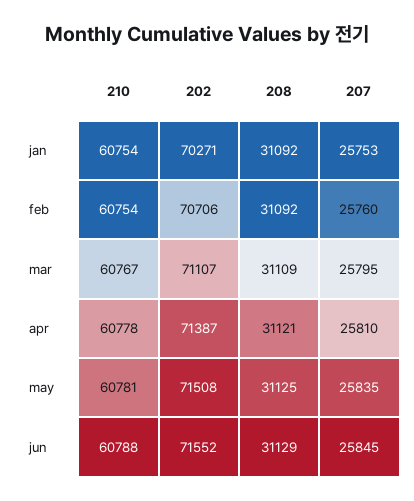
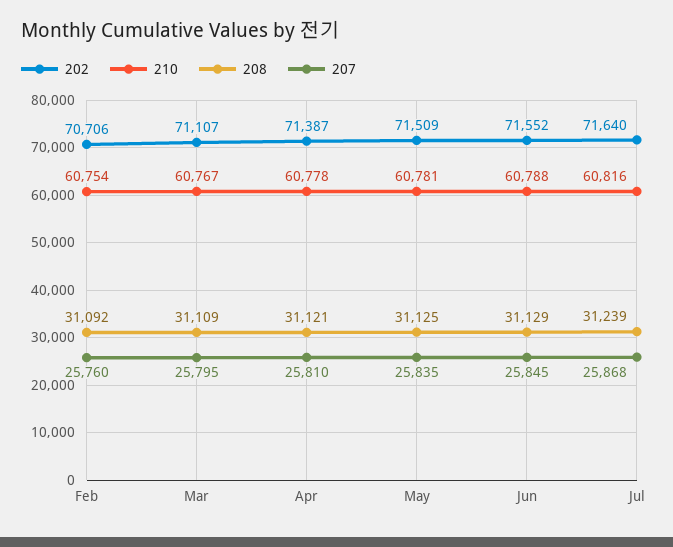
210, jan: 60754 -> none
202, jan: 70271 -> none
208, jan: 31092 -> none
207, jan: 25753 -> none
202, may: 71508 -> 71509
202, Jul: none -> 71640
210, Jul: none -> 60816
208, Jul: none -> 31239
207, Jul: none -> 25868

